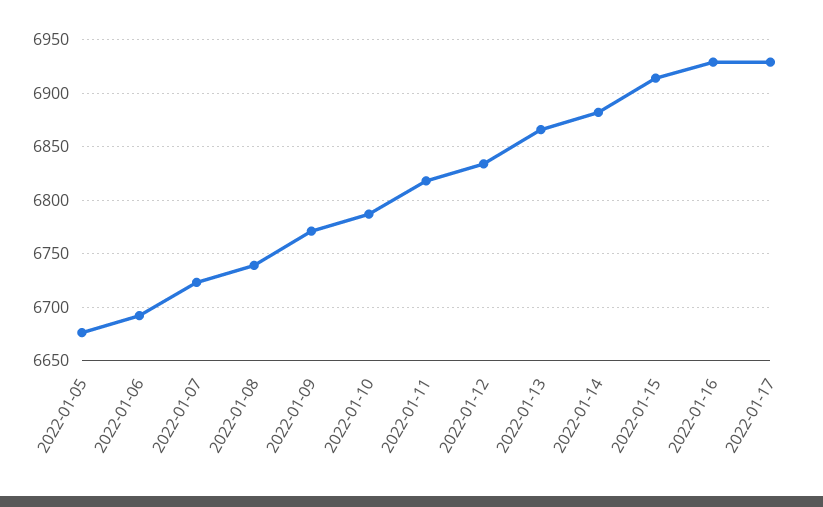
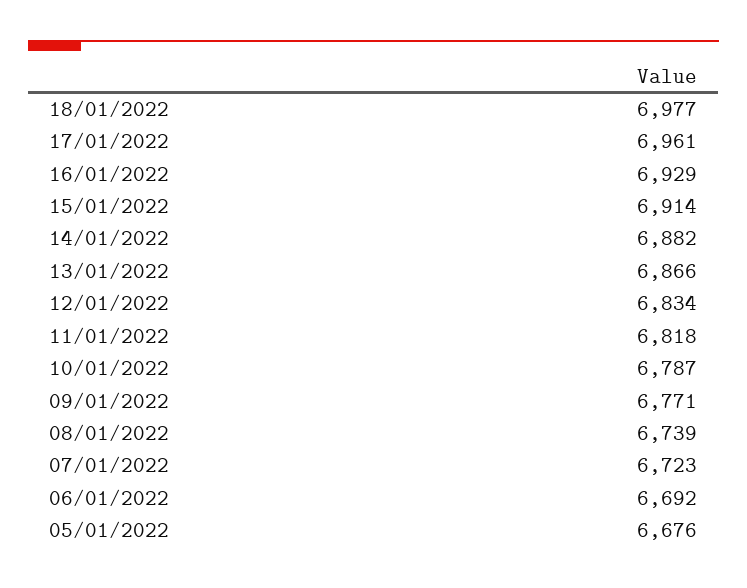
2022-01-17: 6930 -> 6961
18/01/2022: none -> 6977

